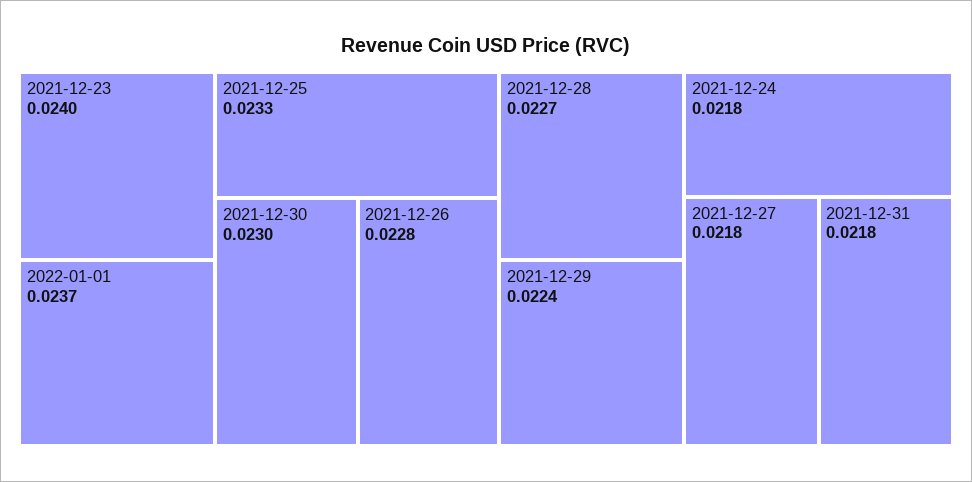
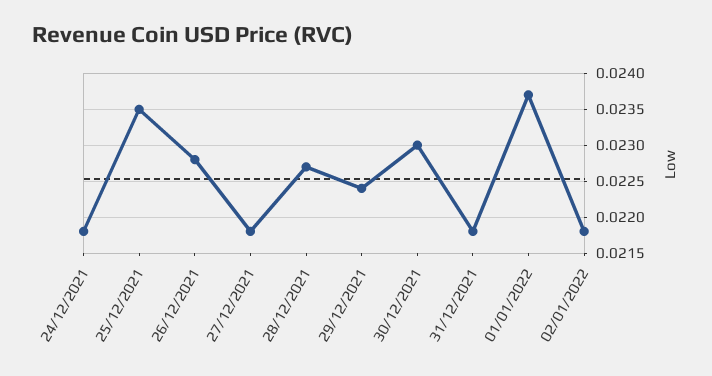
2021-12-23: 0.024 -> none
2021-12-25: 0.0233 -> 0.0235
02/01/2022: none -> 0.0218

